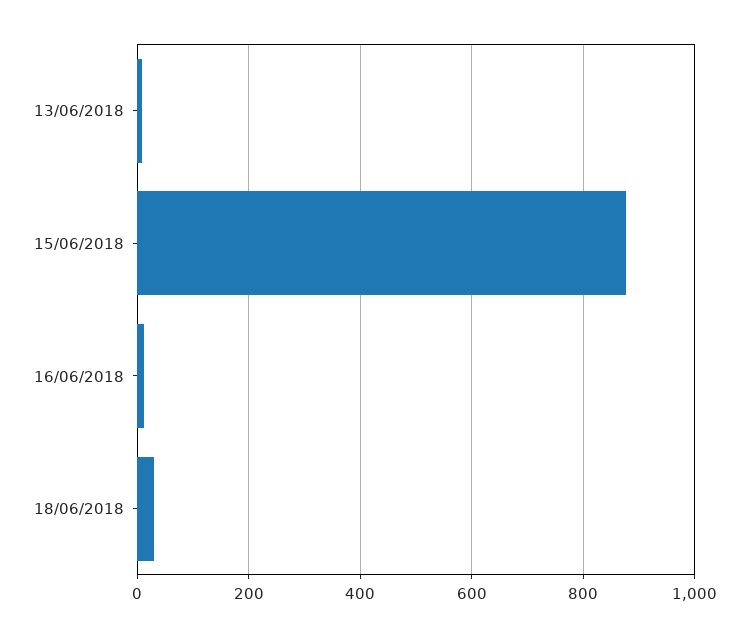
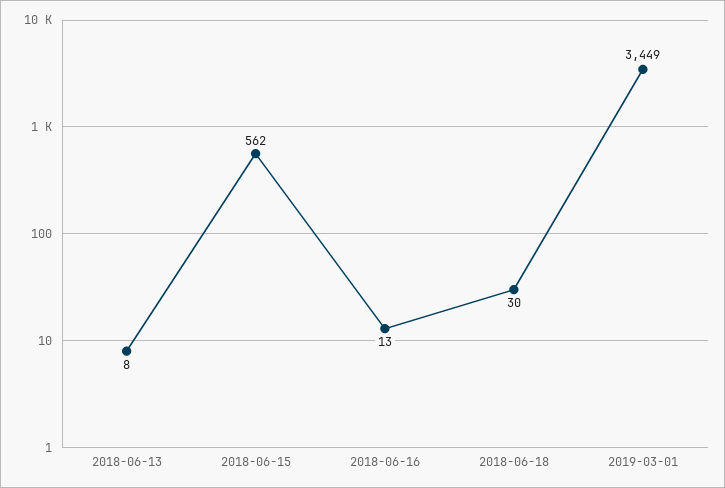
15/06/2018: 880 -> 562
2019-03-01: none -> 3449

